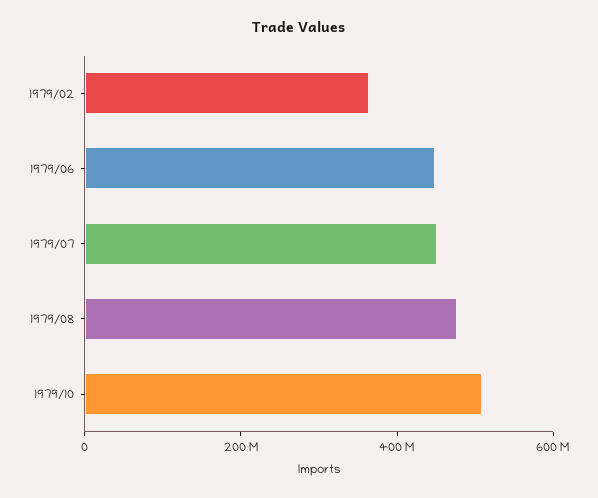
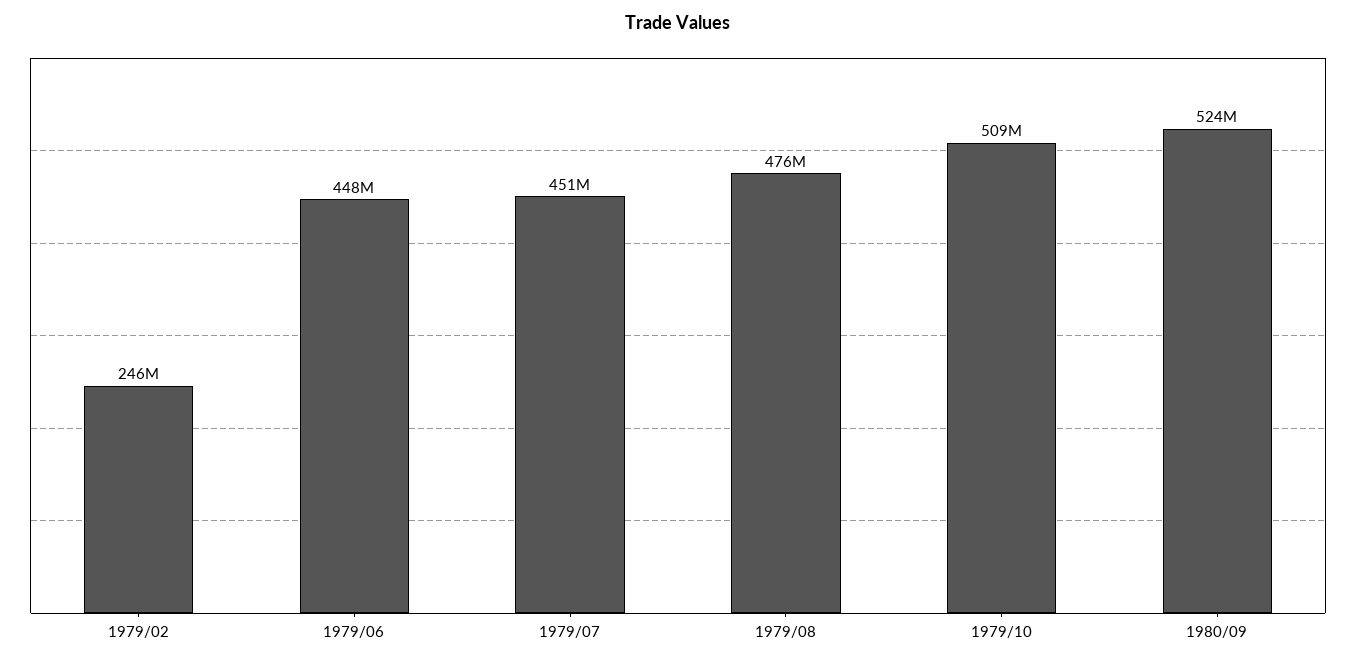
1979/02: 350000000 -> 246000000
1980/09: none -> 524000000

